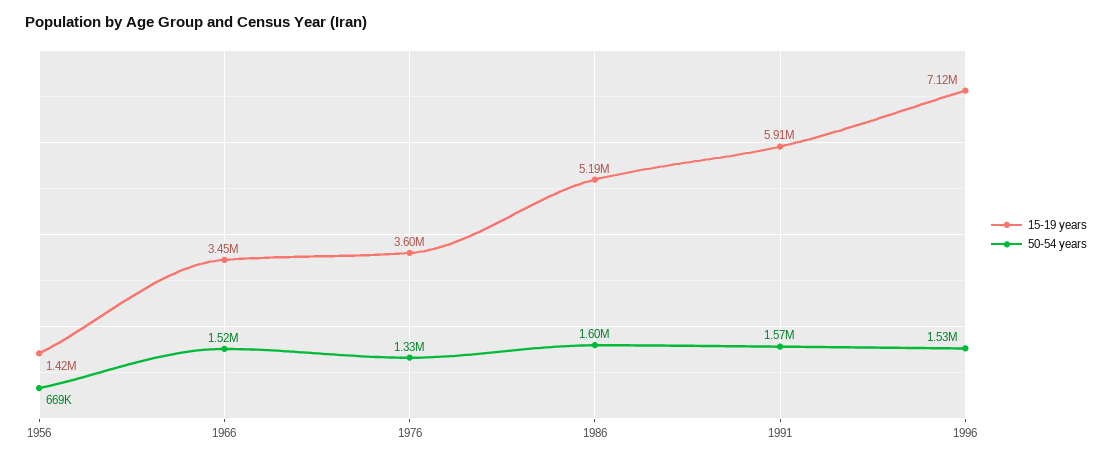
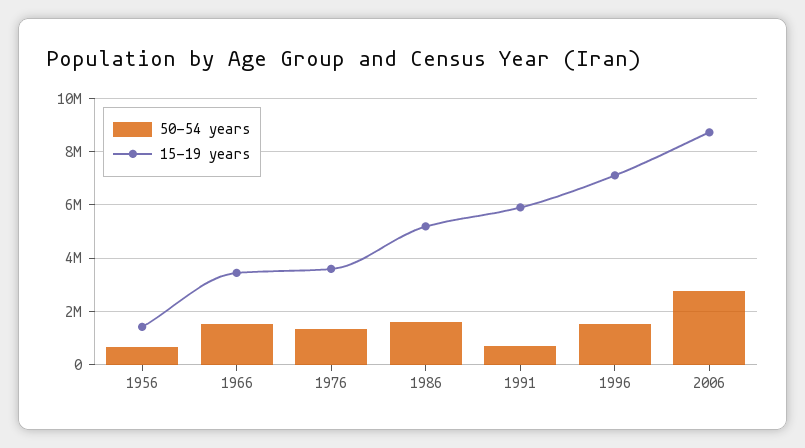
50-54 years, 1991: 1570000 -> 750000
50-54 years, 2006: none -> 2750000
15-19 years, 2006: none -> 8750000

